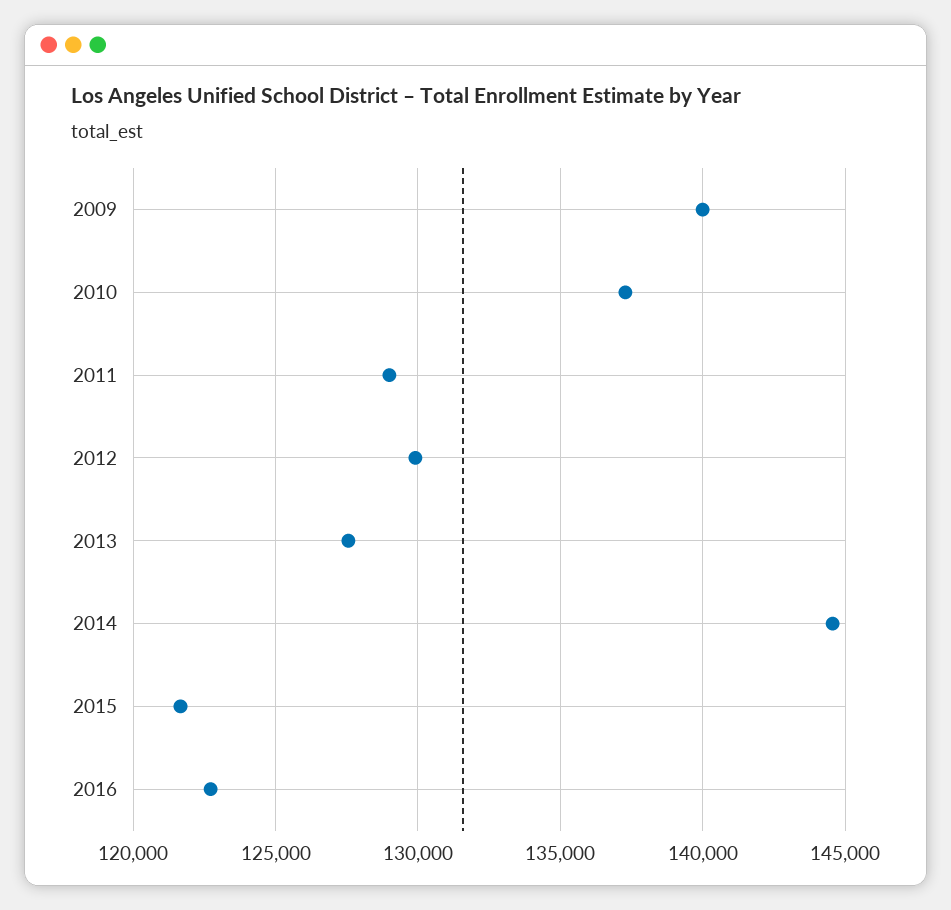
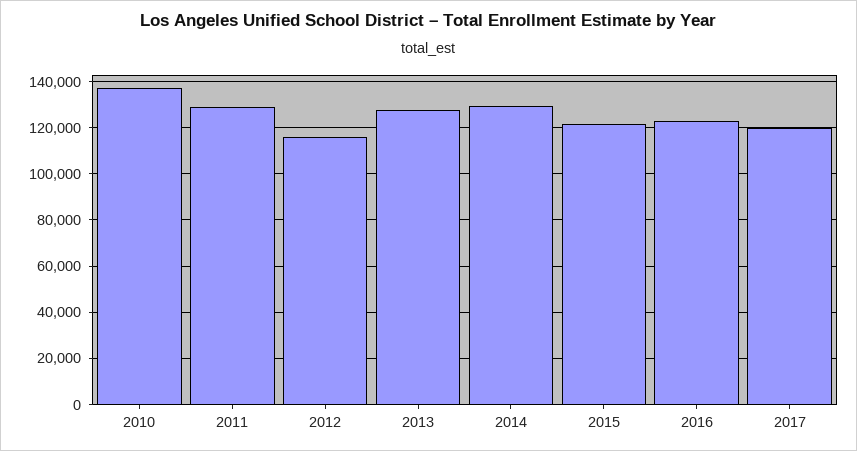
2009: 140000 -> none
2012: 130000 -> 115000
2014: 144500 -> 130000
2017: none -> 120000

